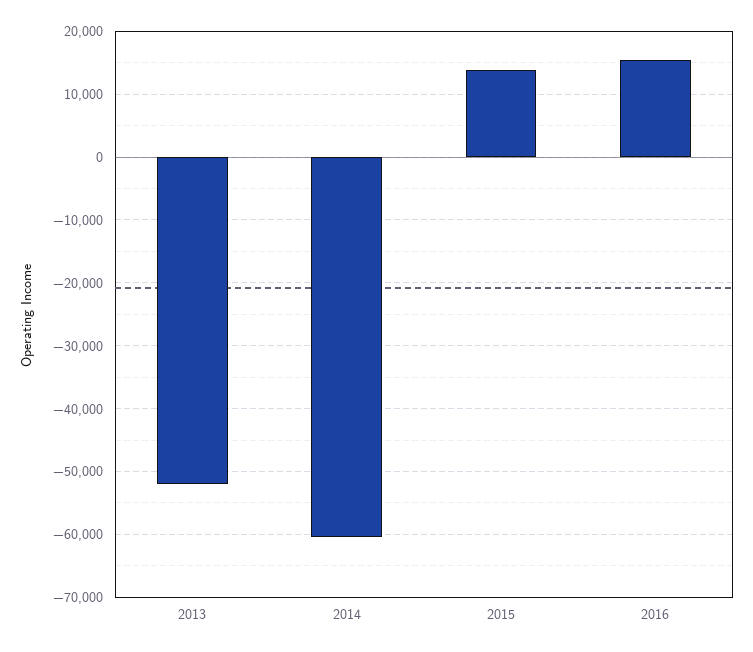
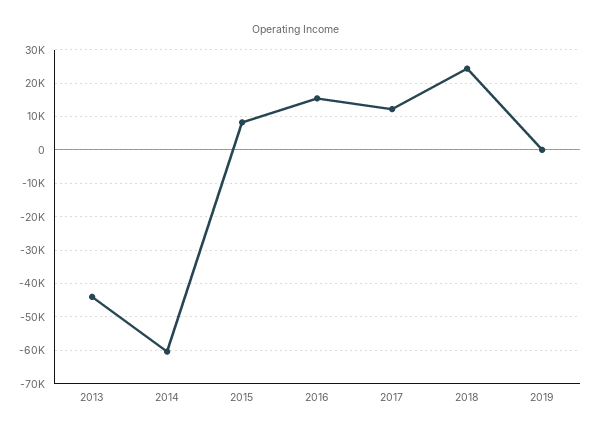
2013: -52000 -> -44000
2015: 14000 -> 8000
2017: none -> 12000
2018: none -> 24000
2019: none -> 0

